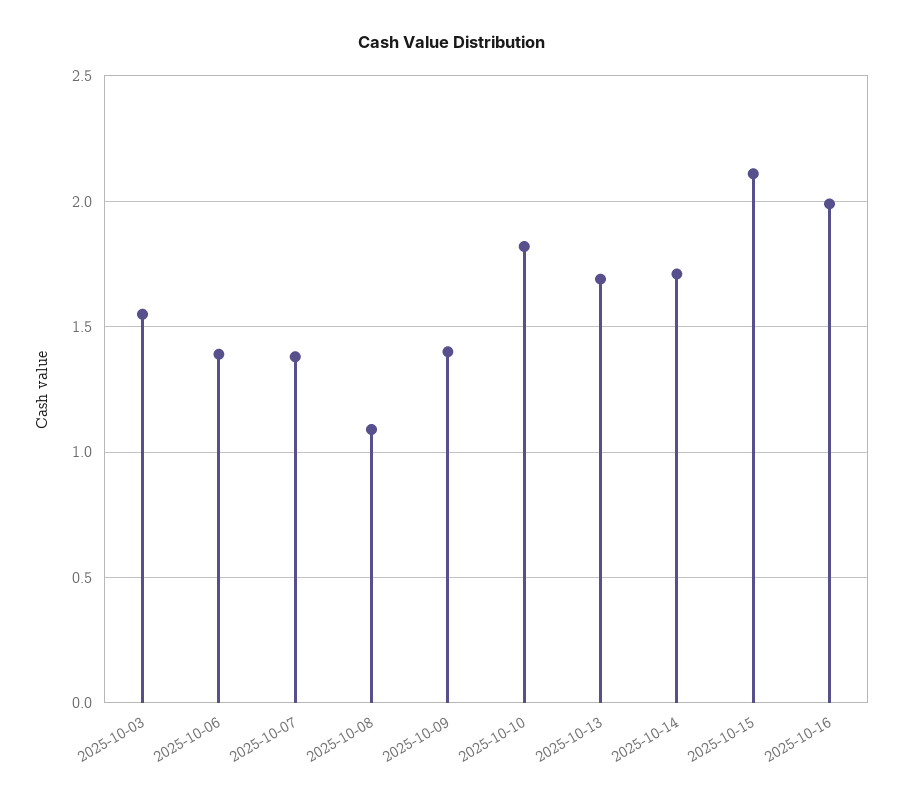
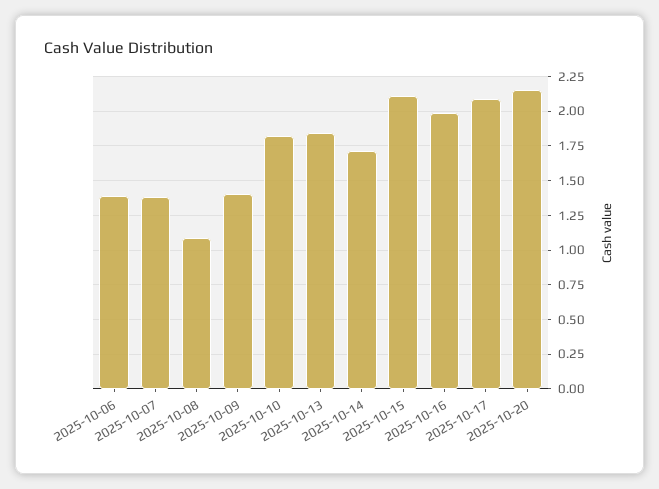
2025-10-03: 1.55 -> none
2025-10-13: 1.7 -> 1.85
2025-10-17: none -> 2.1
2025-10-20: none -> 2.15

